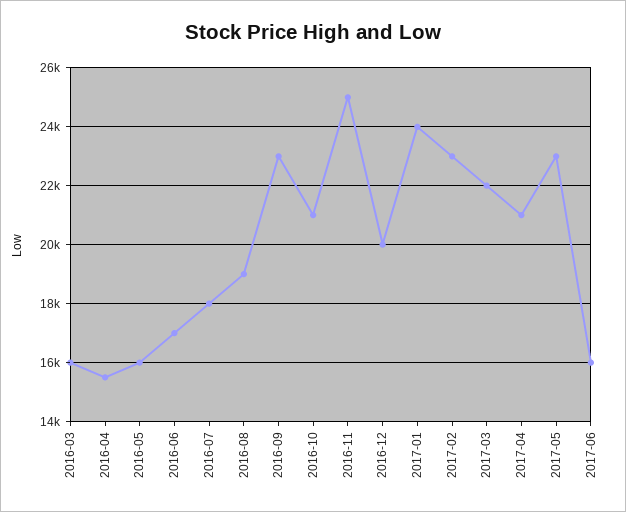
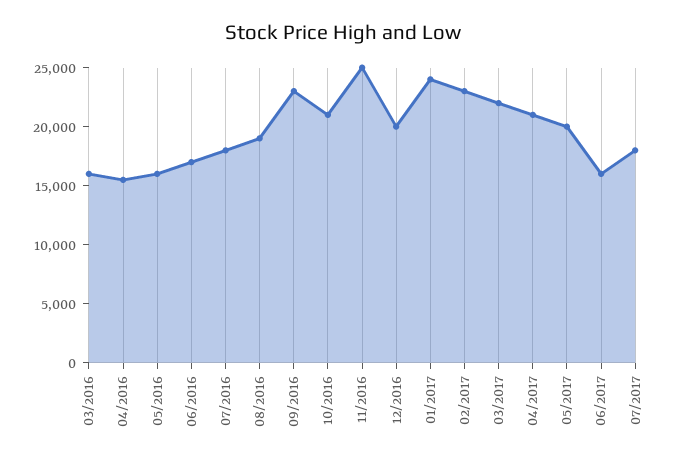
2017-05: 23000 -> 20000
07/2017: none -> 18000

